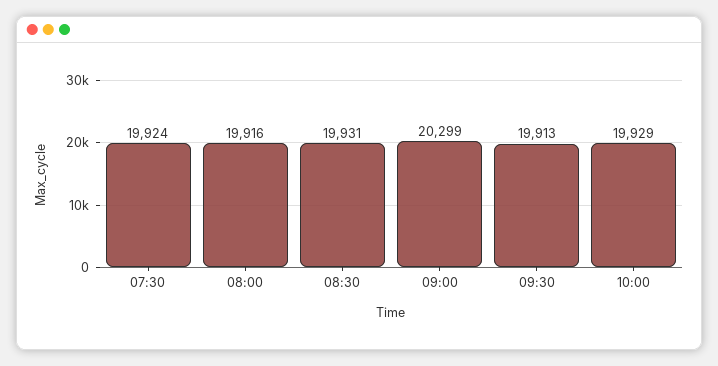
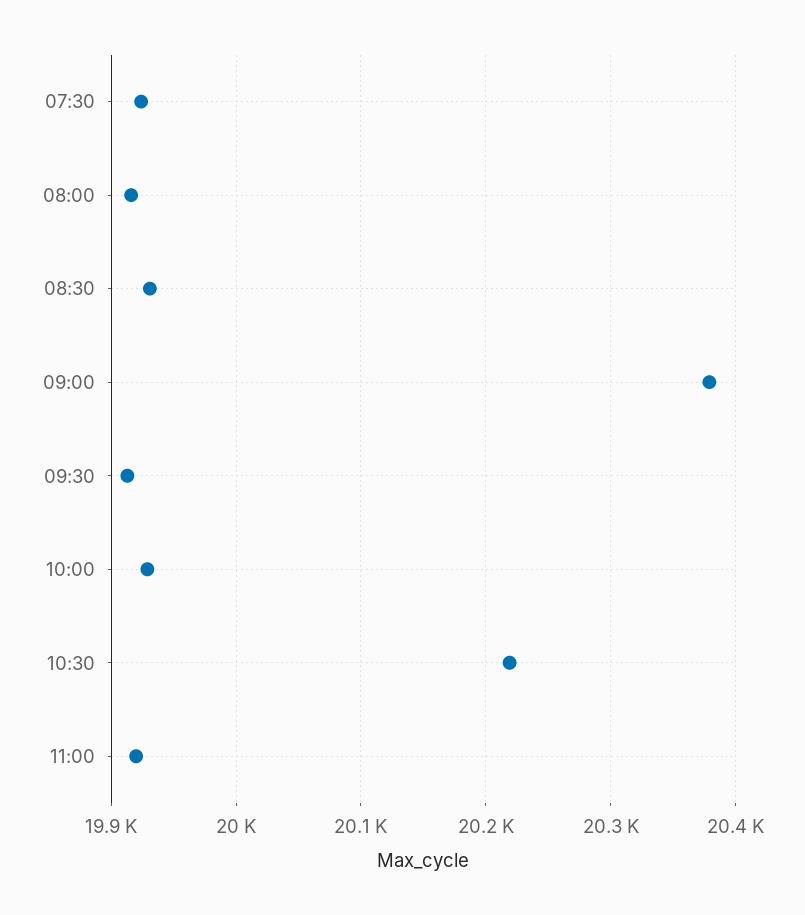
09:00: 20299 -> 20380
10:30: none -> 20220
11:00: none -> 19920

